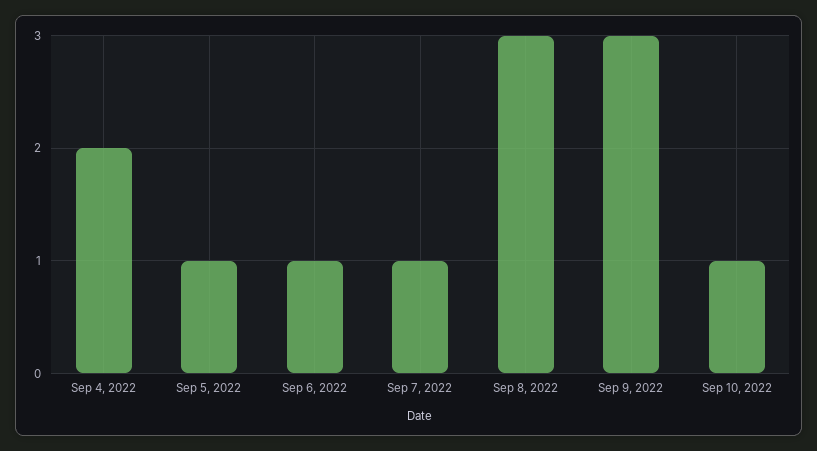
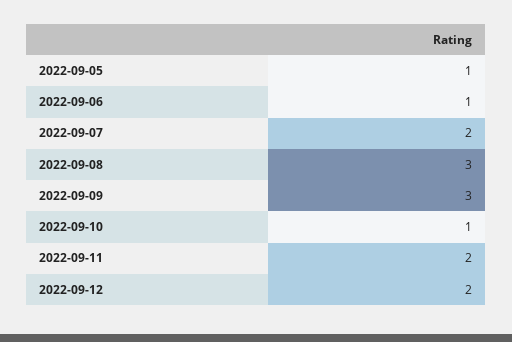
Sep 4, 2022: 2 -> none
Sep 7, 2022: 1 -> 2
2022-09-11: none -> 2
2022-09-12: none -> 2

